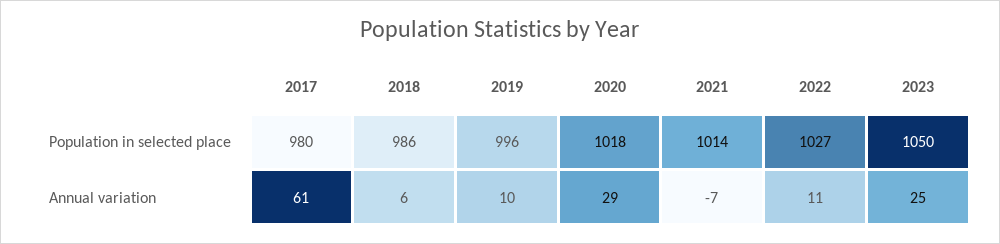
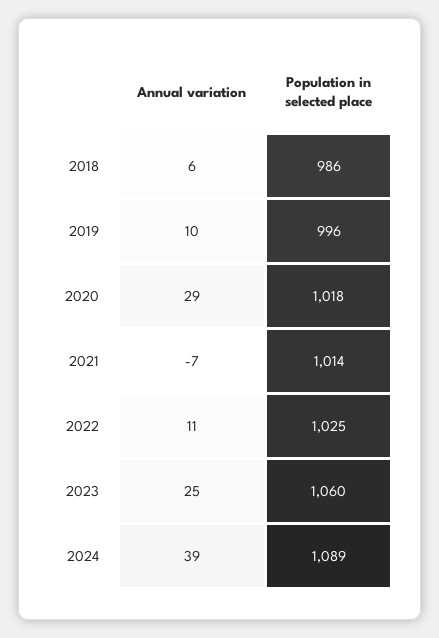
2017, Population in selected place: 980 -> none
2022, Population in selected place: 1027 -> 1025
2023, Population in selected place: 1050 -> 1060
2017, Annual variation: 61 -> none
2024, Annual variation: none -> 39
2024, Population in selected place: none -> 1089

